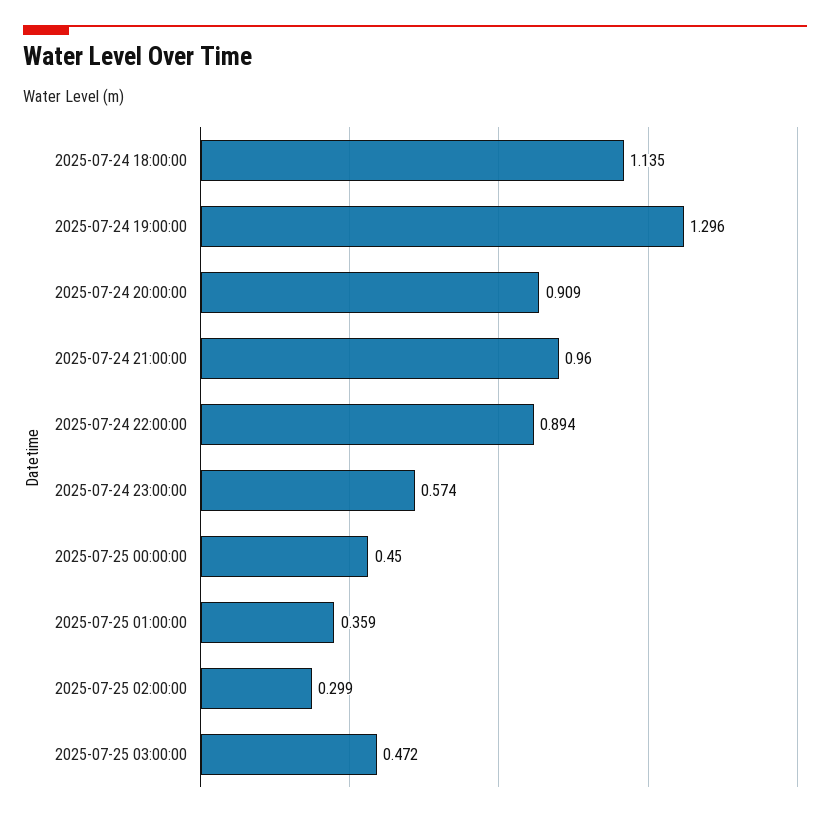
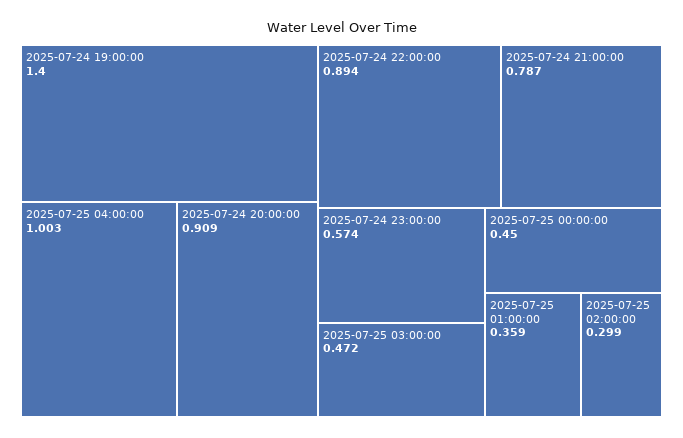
2025-07-24 18:00:00: 1.135 -> none
2025-07-24 19:00:00: 1.296 -> 1.4
2025-07-24 21:00:00: 0.96 -> 0.787
2025-07-25 04:00:00: none -> 1.003

